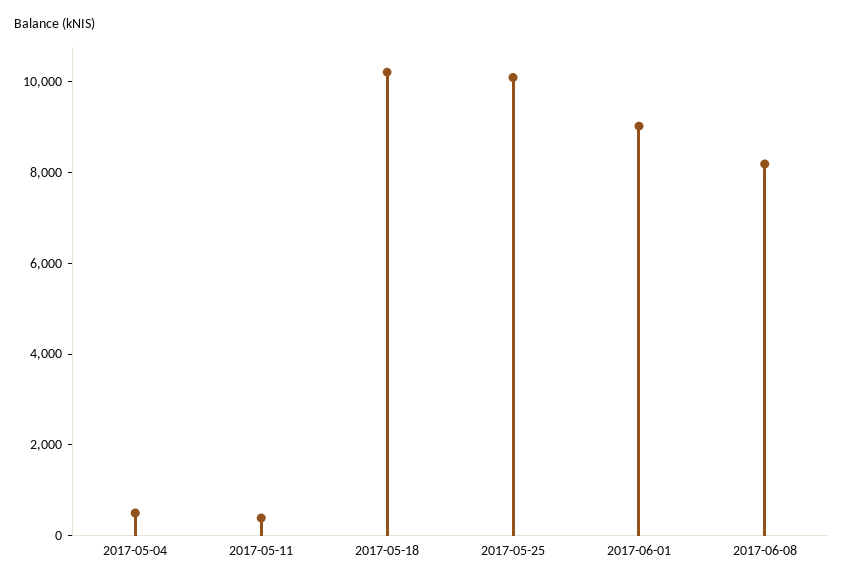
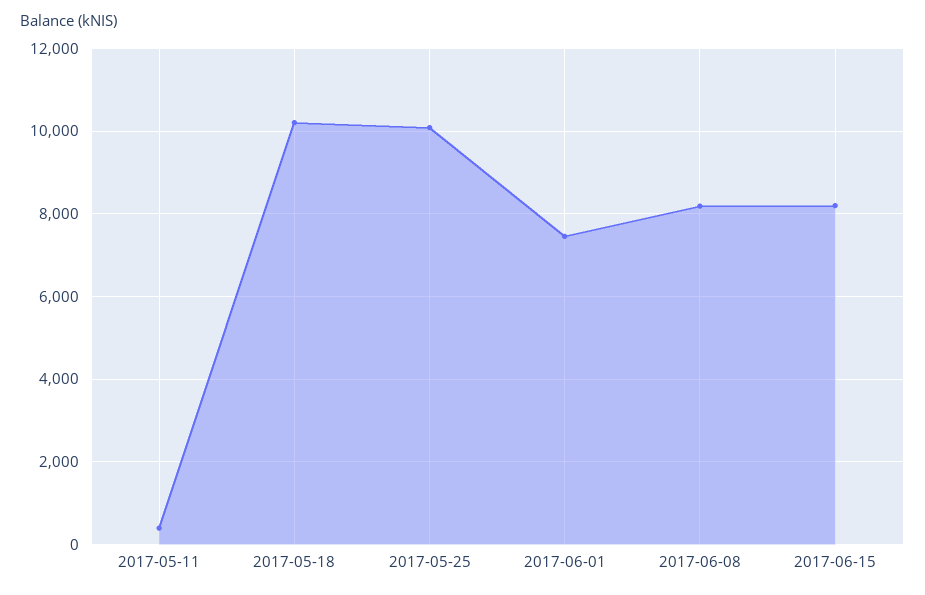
2017-05-04: 500 -> none
2017-06-01: 9000 -> 7400
2017-06-15: none -> 8200

